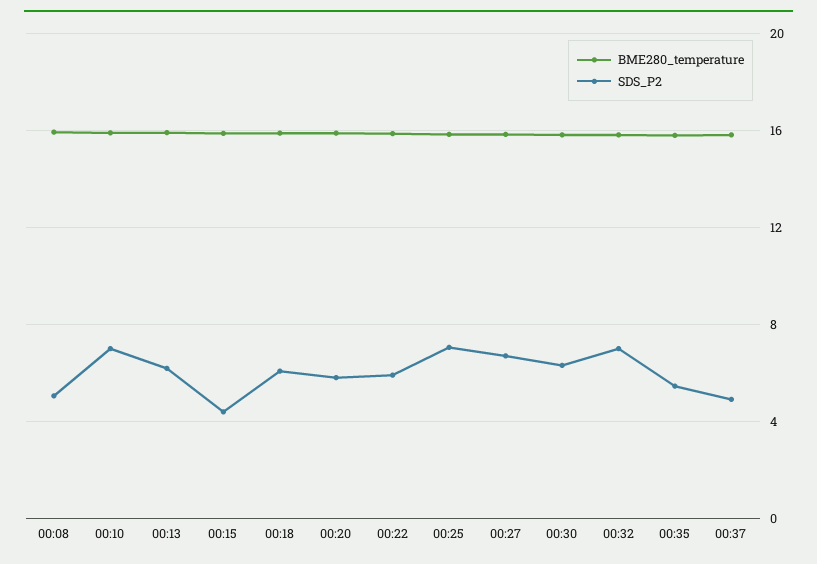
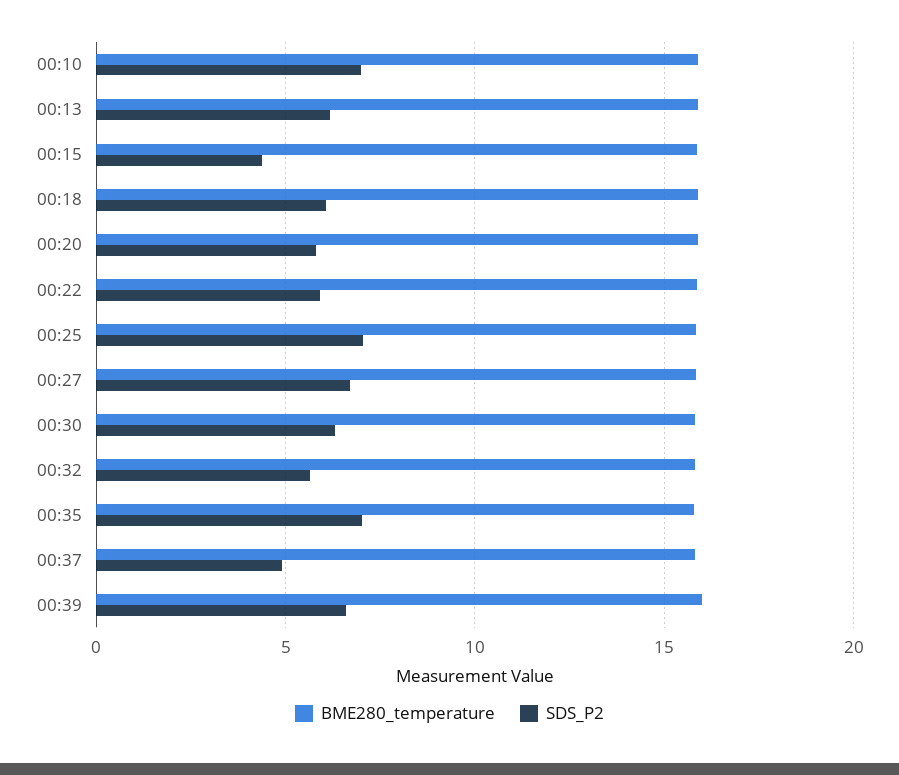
BME280_temperature, 00:08: 16 -> none
SDS_P2, 00:08: 5 -> none
SDS_P2, 00:32: 7 -> 5.5
SDS_P2, 00:35: 5.5 -> 7
BME280_temperature, 00:39: none -> 16
SDS_P2, 00:39: none -> 6.5

